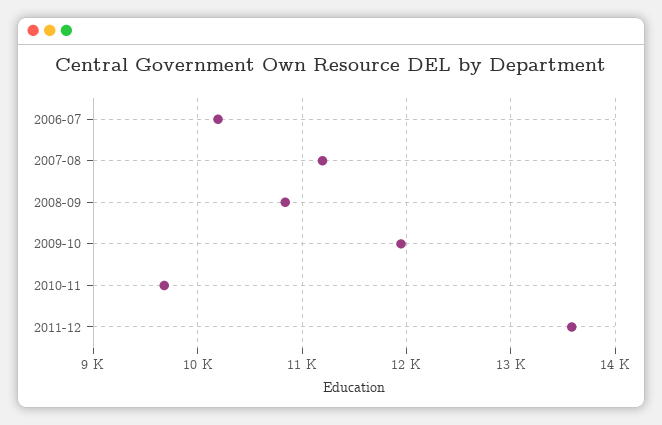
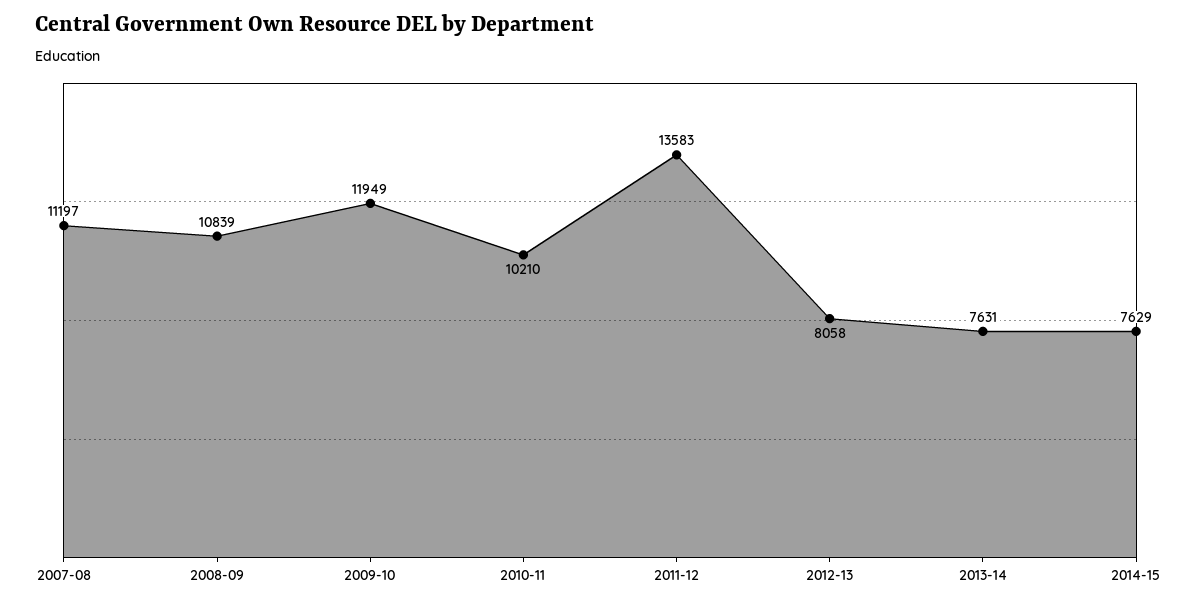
2006-07: 10200 -> none
2010-11: 9700 -> 10210
2012-13: none -> 8058
2013-14: none -> 7631
2014-15: none -> 7629

